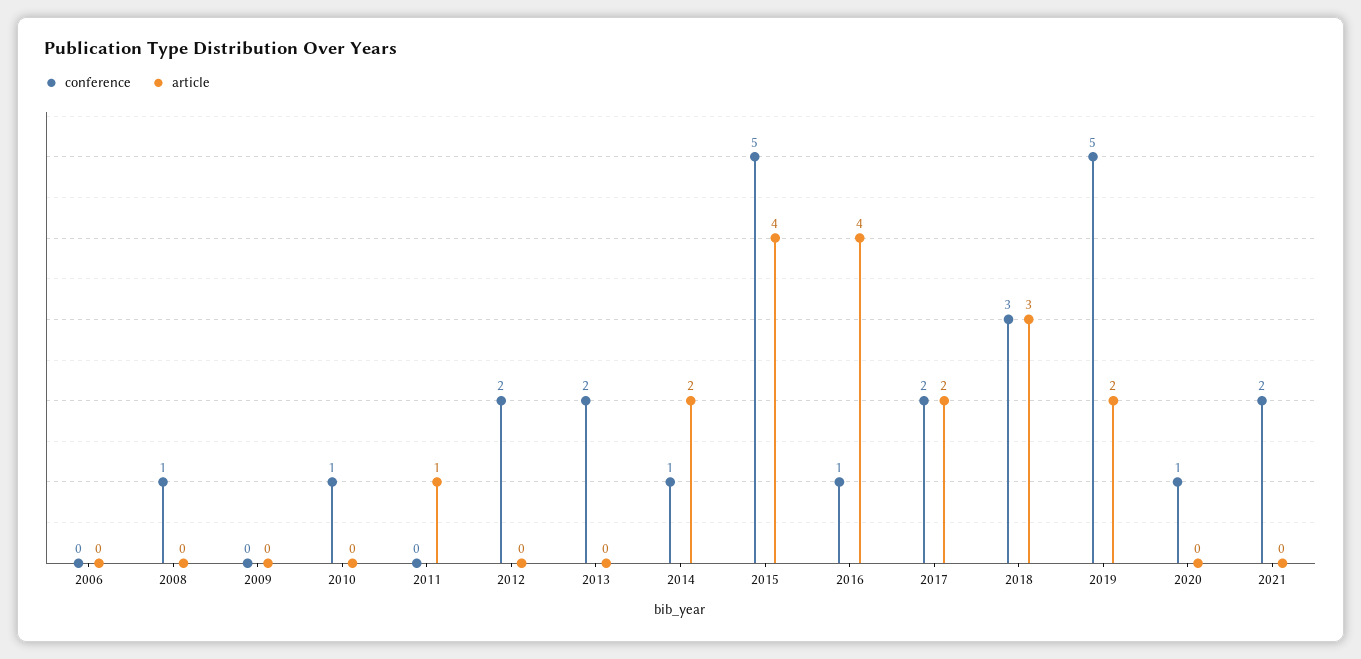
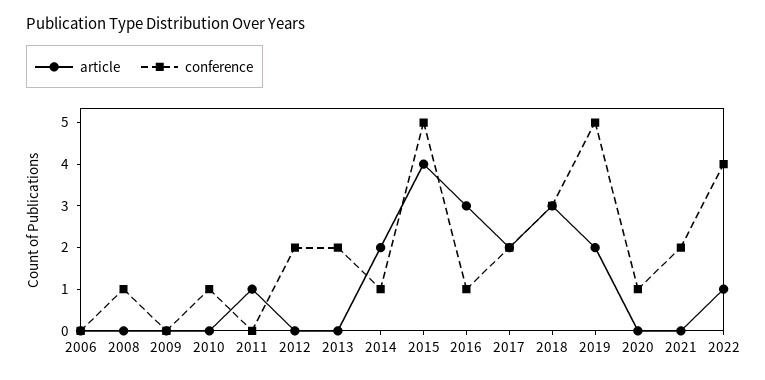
article, 2016: 4 -> 3
article, 2022: none -> 1
conference, 2022: none -> 4

